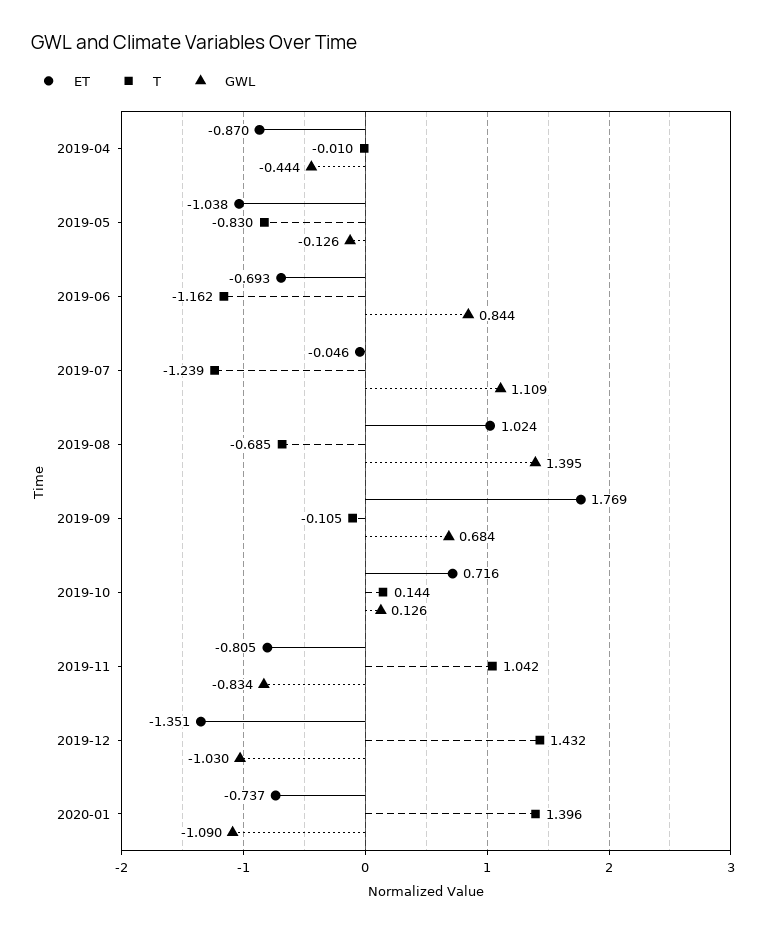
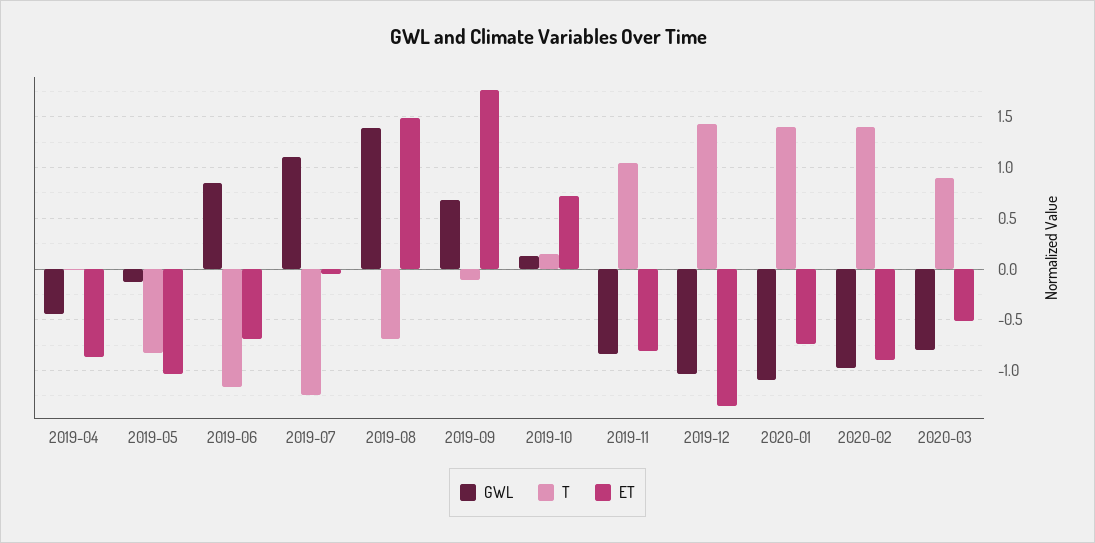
ET, 2019-08: 1.024 -> 1.5
GWL, 2020-02: none -> -1
T, 2020-02: none -> 1.4
ET, 2020-02: none -> -0.9
GWL, 2020-03: none -> -0.8
T, 2020-03: none -> 0.9
ET, 2020-03: none -> -0.5

